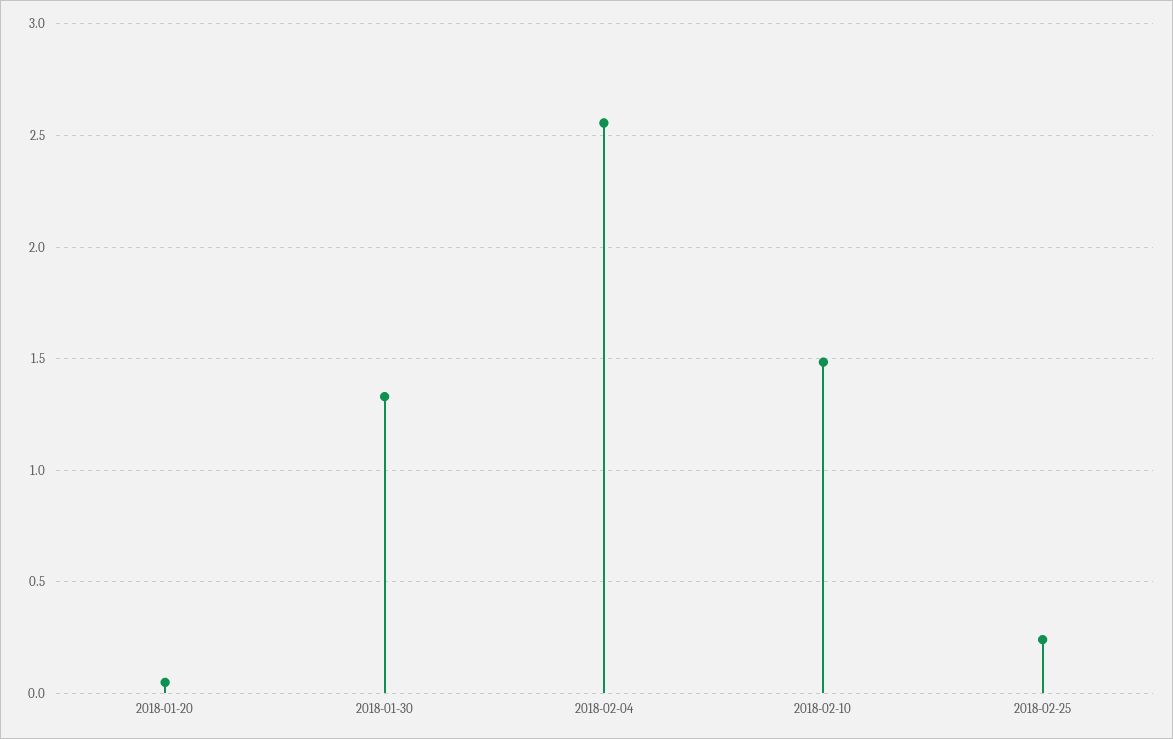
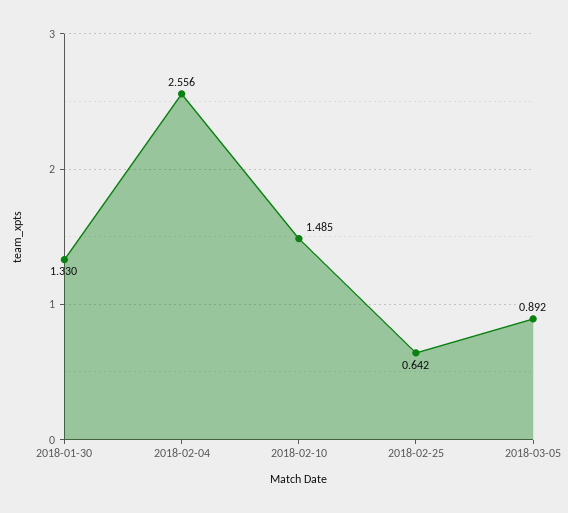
2018-01-20: 0.05 -> none
2018-02-25: 0.25 -> 0.642
2018-03-05: none -> 0.892

